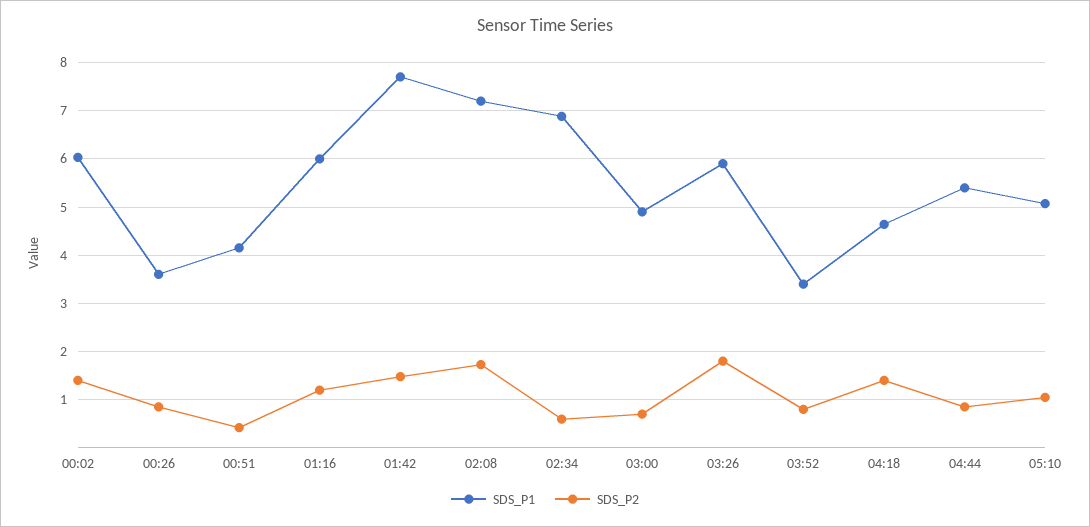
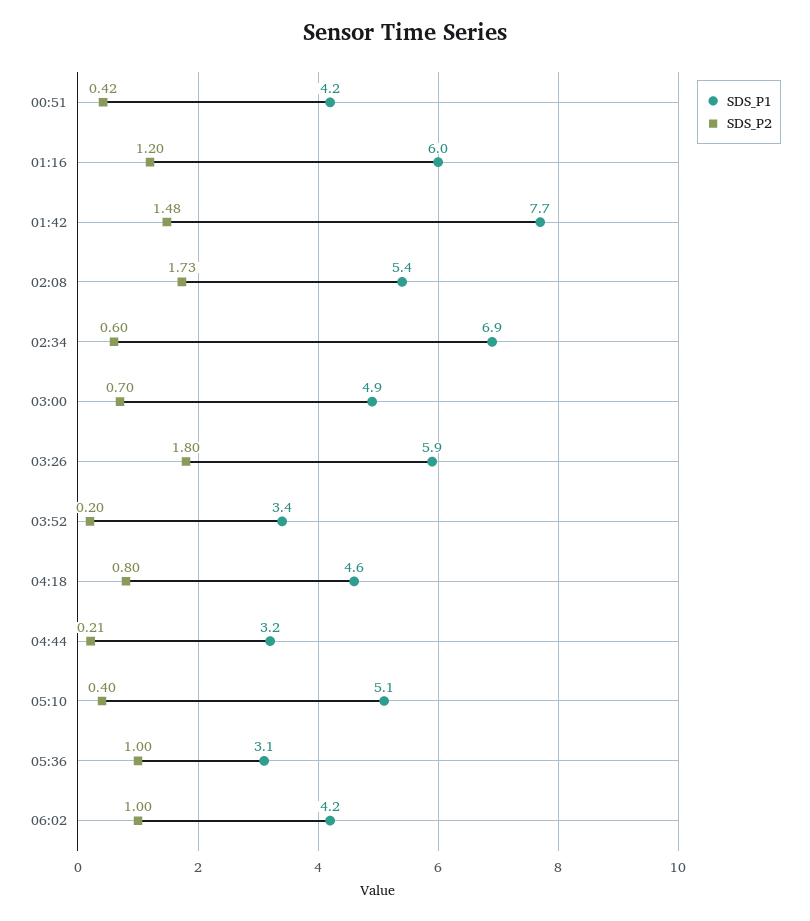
SDS_P1, 00:02: 6 -> none
SDS_P2, 00:02: 1.4 -> none
SDS_P1, 00:26: 3.6 -> none
SDS_P2, 00:26: 0.8 -> none
SDS_P1, 02:08: 7.2 -> 5.4
SDS_P2, 03:52: 0.8 -> 0.2
SDS_P2, 04:18: 1.4 -> 0.8
SDS_P1, 04:44: 5.4 -> 3.2
SDS_P2, 04:44: 0.8 -> 0.21
SDS_P2, 05:10: 1 -> 0.4
SDS_P1, 05:36: none -> 3.1
SDS_P2, 05:36: none -> 1
SDS_P1, 06:02: none -> 4.2
SDS_P2, 06:02: none -> 1

